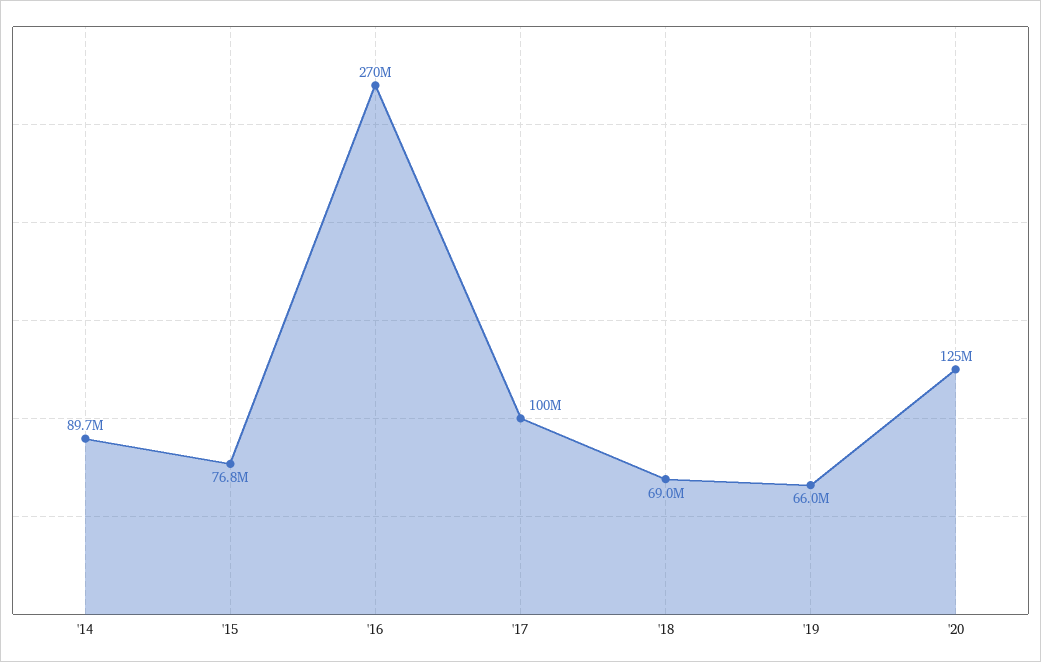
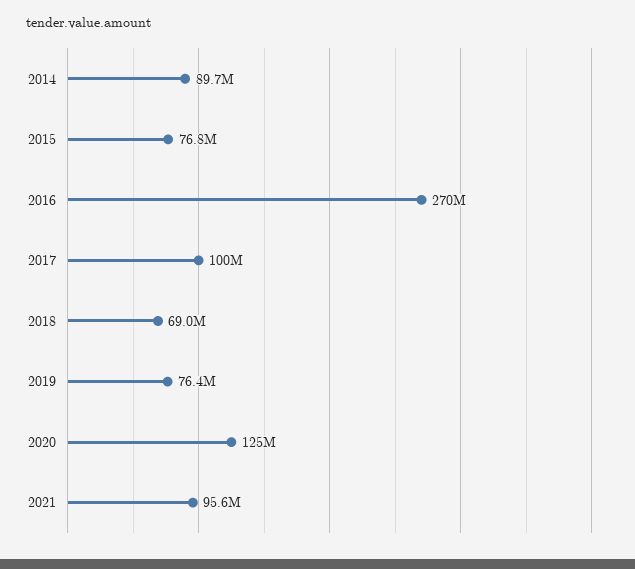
'19: 66000000 -> 76400000
2021: none -> 95600000

